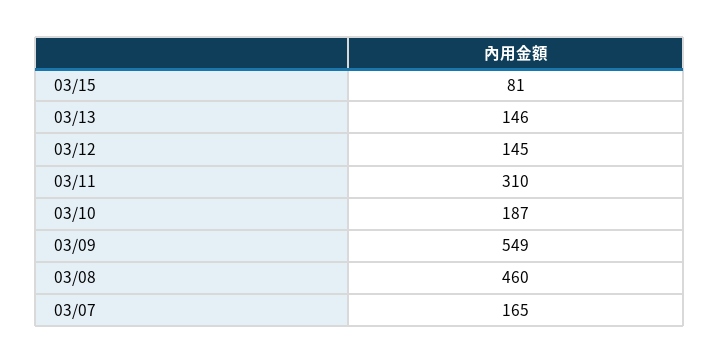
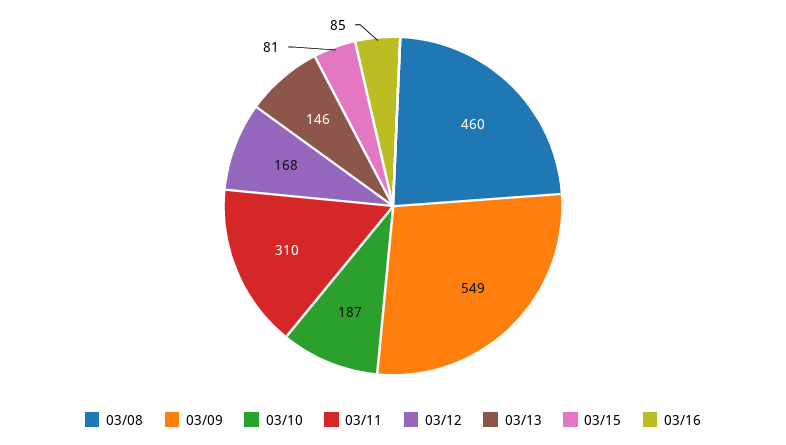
03/12: 145 -> 168
03/07: 165 -> none
03/16: none -> 85

